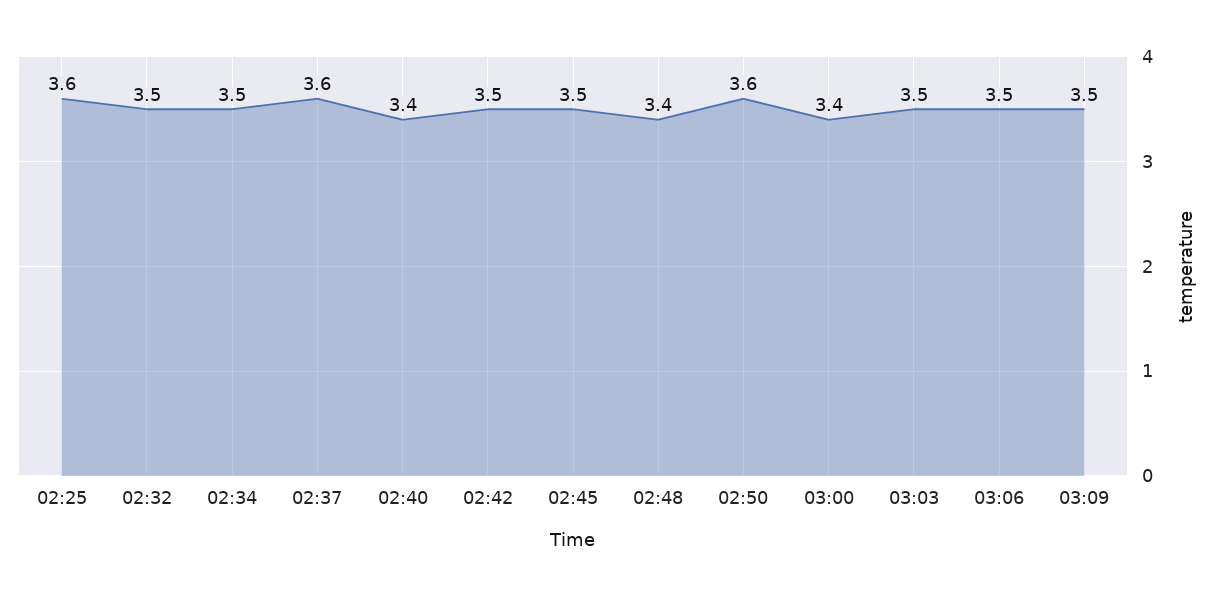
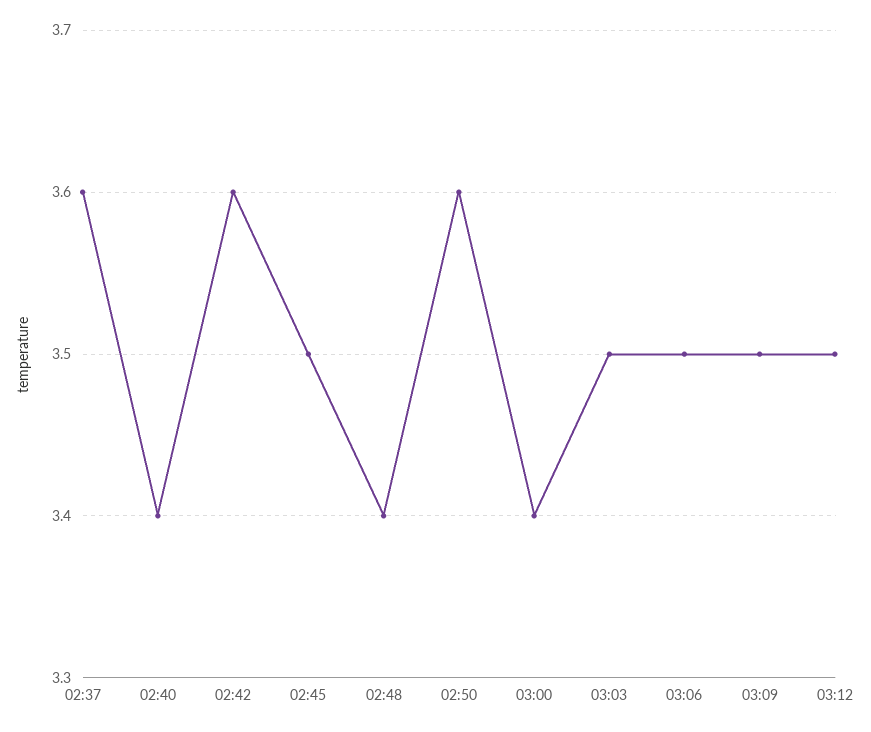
02:25: 3.6 -> none
02:32: 3.5 -> none
02:34: 3.5 -> none
02:42: 3.5 -> 3.6
03:12: none -> 3.5

